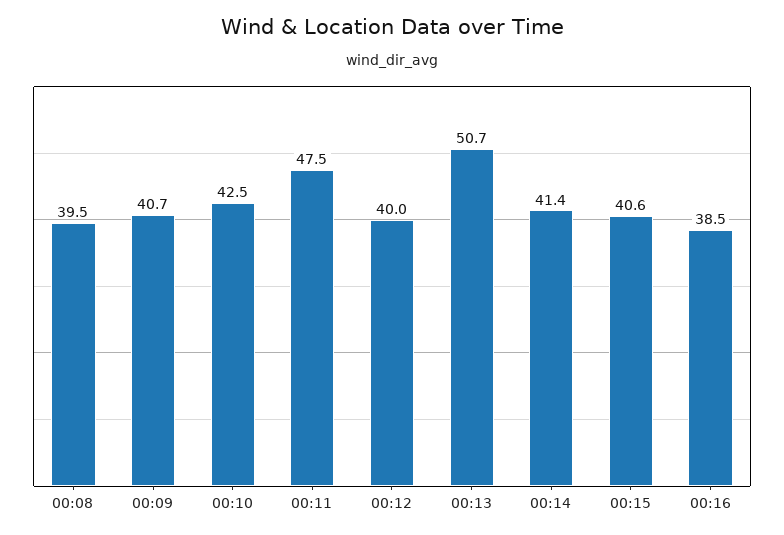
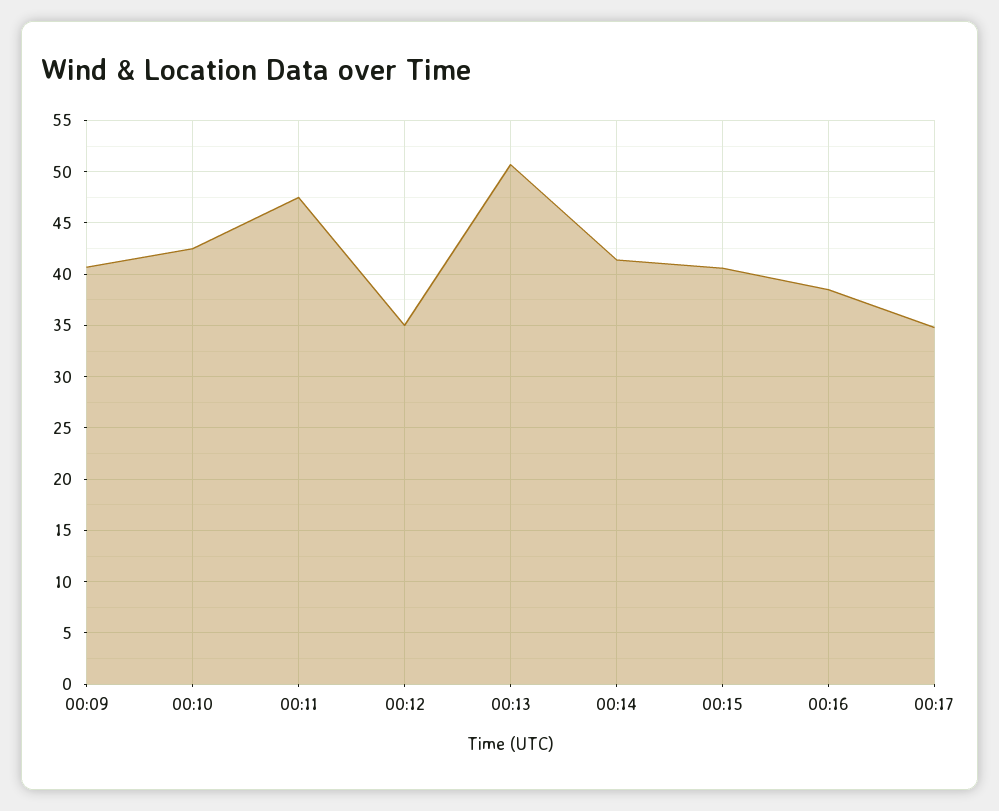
00:08: 39.5 -> none
00:12: 40 -> 35
00:17: none -> 35

